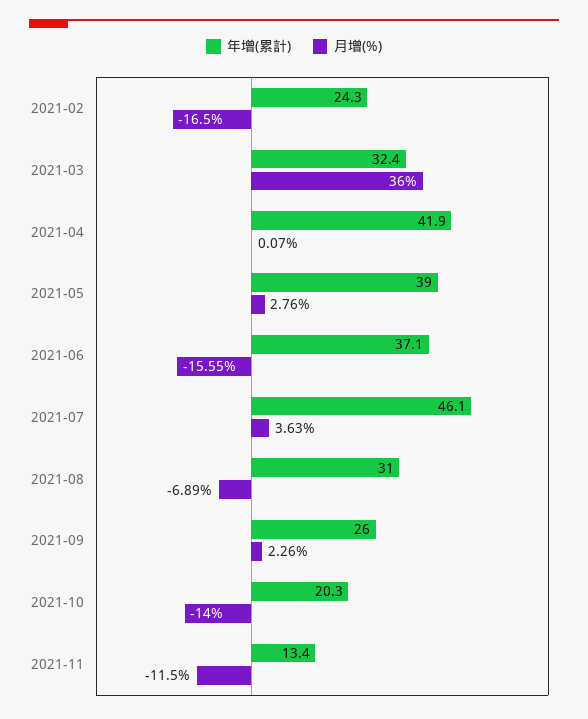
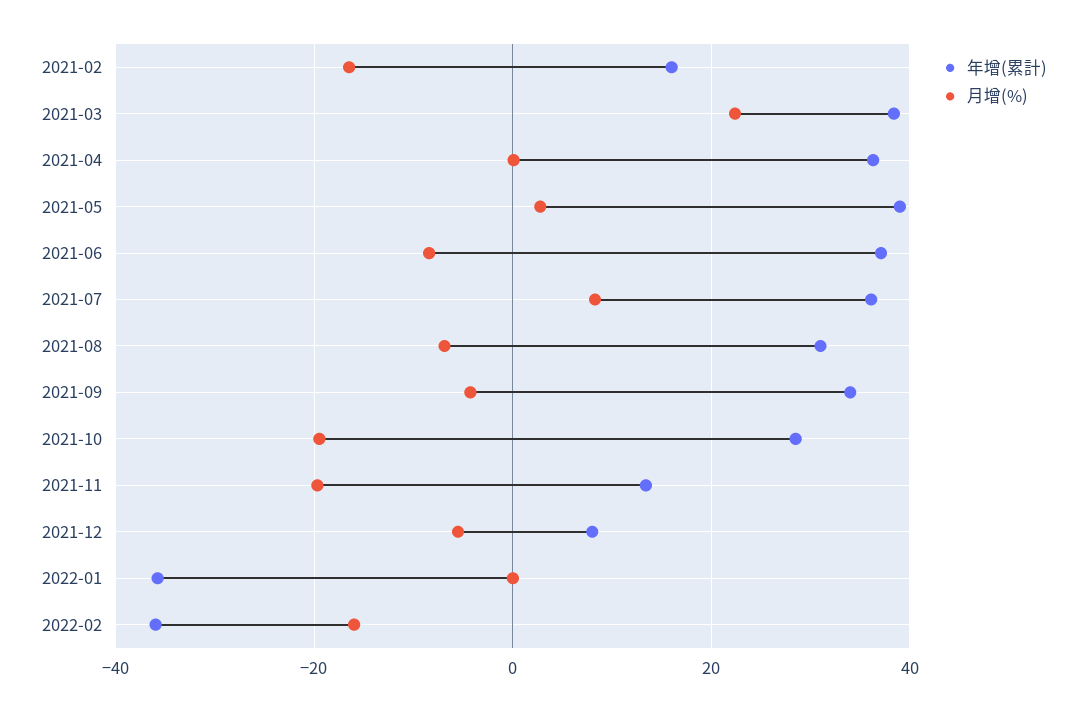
年增(累計), 2021-02: 24.3 -> 16
年增(累計), 2021-03: 32.4 -> 38
月增(%), 2021-03: 36 -> 22
年增(累計), 2021-04: 41.9 -> 36
月增(%), 2021-06: -15.55 -> -8
年增(累計), 2021-07: 46.1 -> 36
月增(%), 2021-07: 3.63 -> 8
年增(累計), 2021-09: 26 -> 34
月增(%), 2021-09: 2.26 -> -4
年增(累計), 2021-10: 20.3 -> 28
月增(%), 2021-10: -14 -> -20
月增(%), 2021-11: -11.5 -> -20
年增(累計), 2021-12: none -> 8
月增(%), 2021-12: none -> -6
年增(累計), 2022-01: none -> -36
月增(%), 2022-01: none -> 0
年增(累計), 2022-02: none -> -36
月增(%), 2022-02: none -> -16

